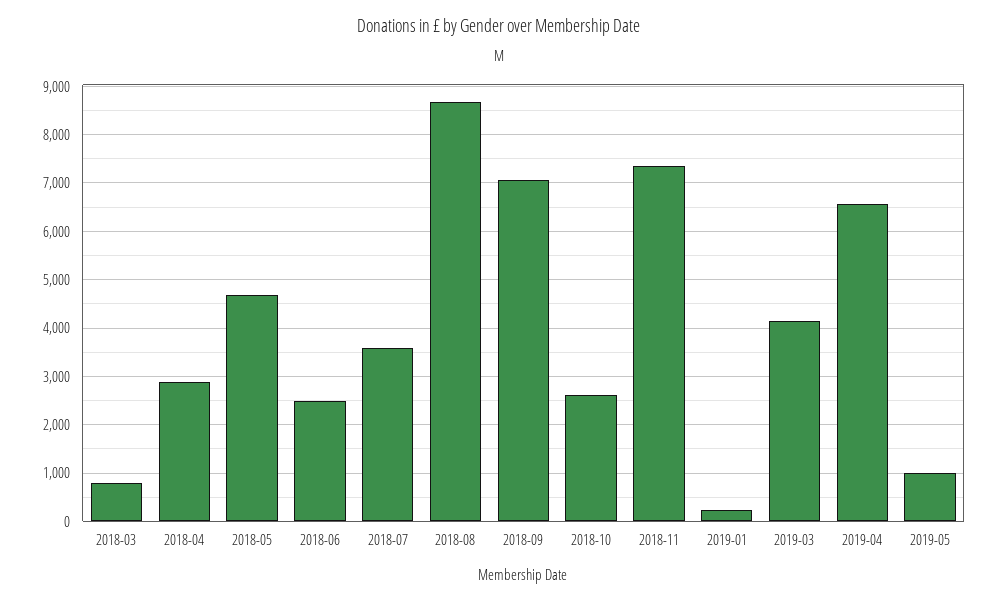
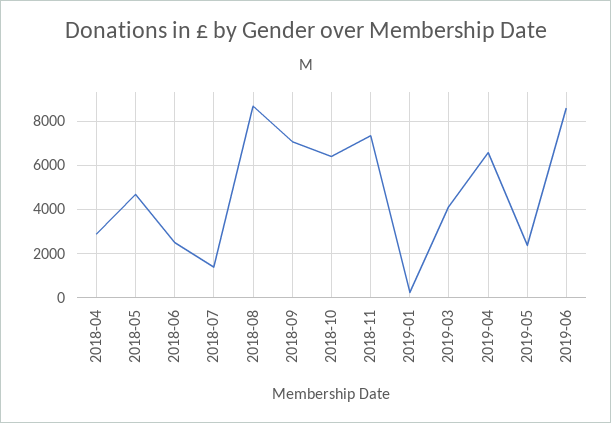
2018-03: 800 -> none
2018-07: 3600 -> 1500
2018-10: 2600 -> 6500
2019-05: 1000 -> 2500
2019-06: none -> 8500

